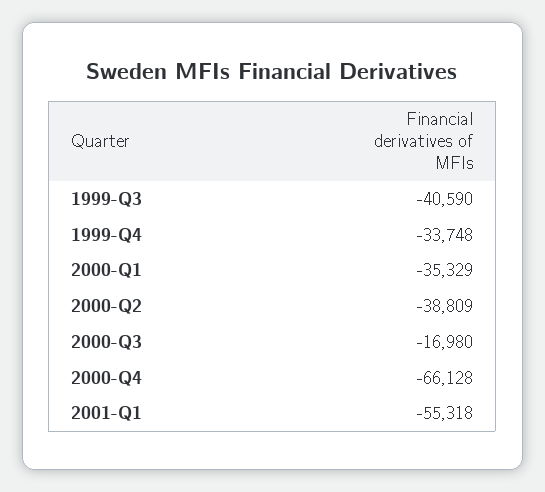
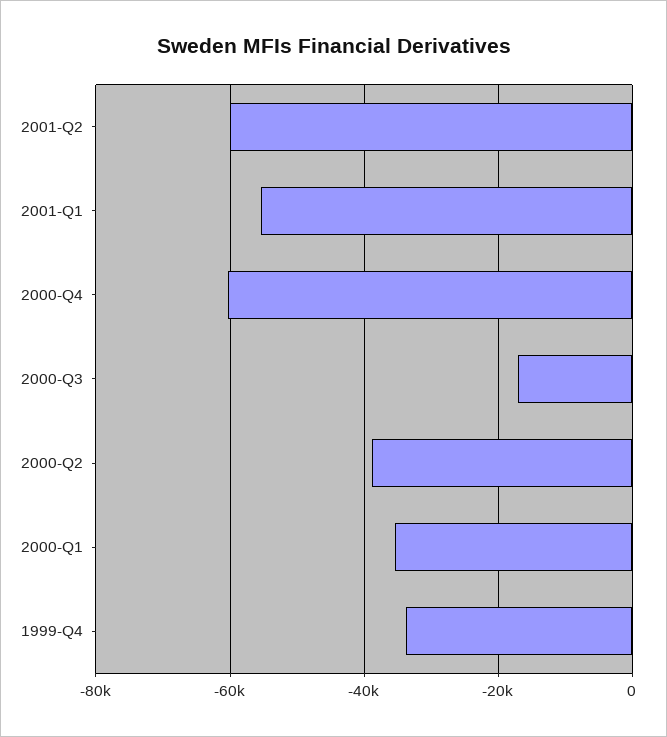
1999-Q3: -40590 -> none
2000-Q4: -66128 -> -60000
2001-Q2: none -> -60000

